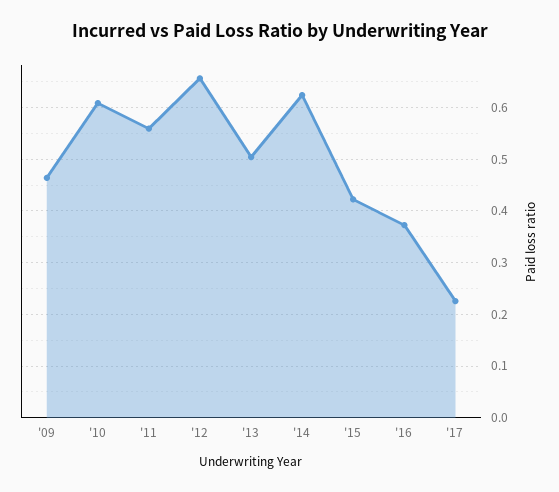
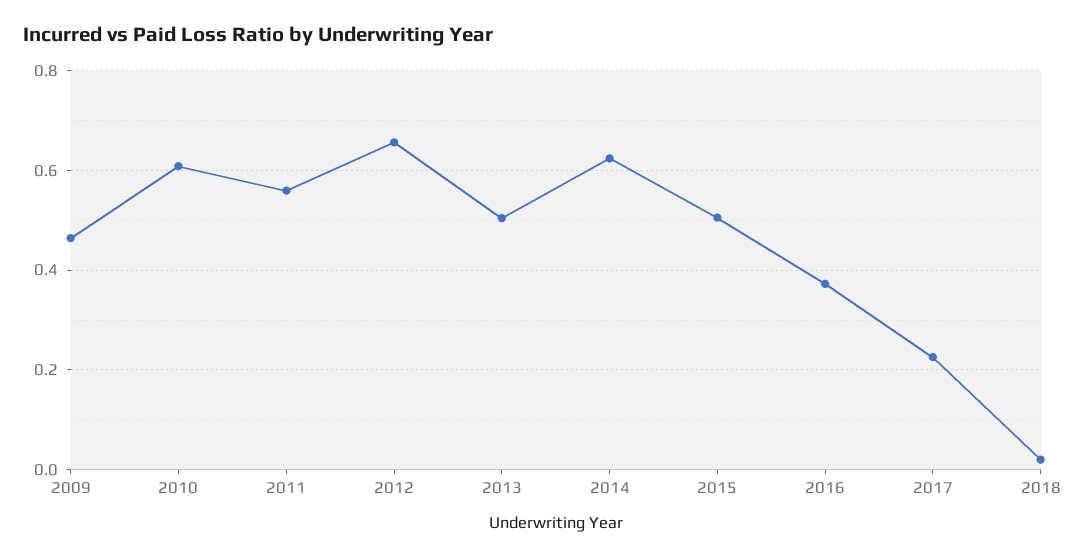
'15: 0.42 -> 0.5
2018: none -> 0.02

